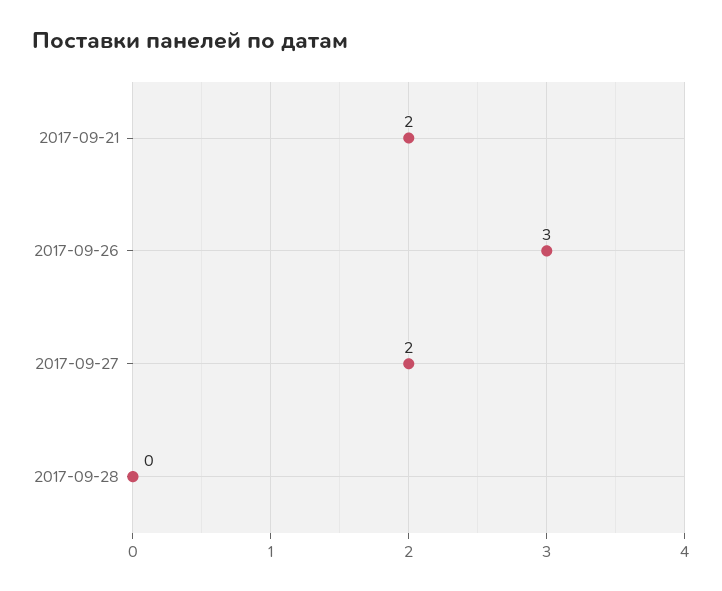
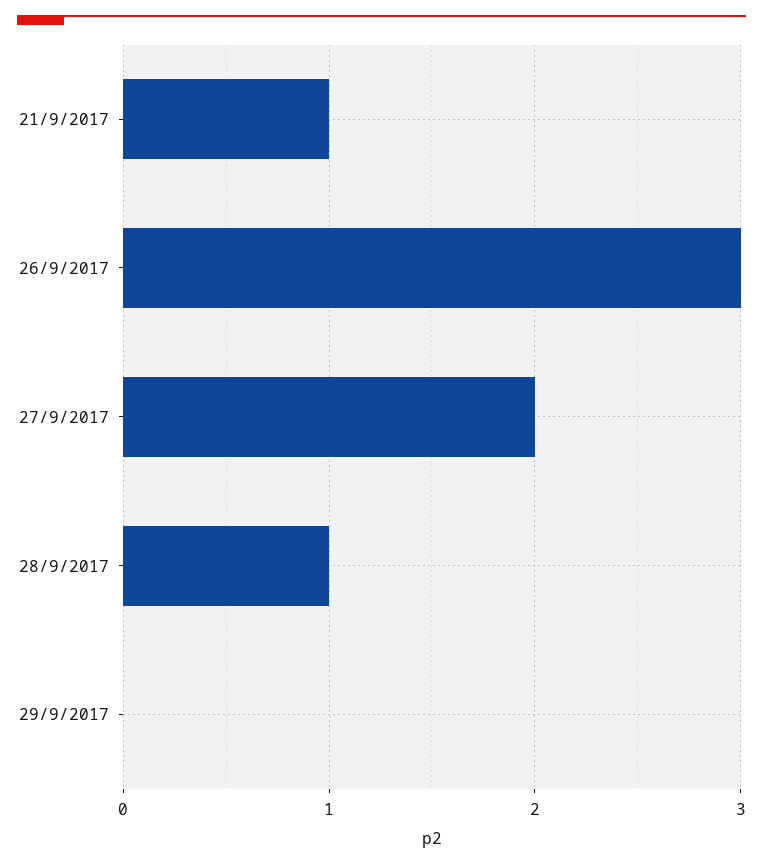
2017-09-21: 2 -> 1
2017-09-28: 0 -> 1
29/9/2017: none -> 0

